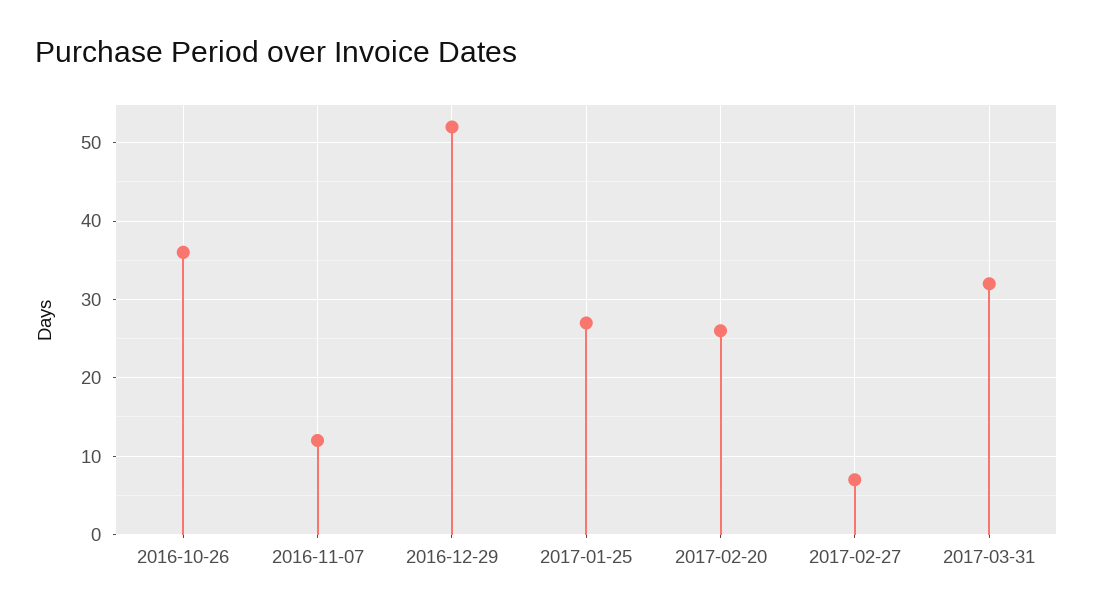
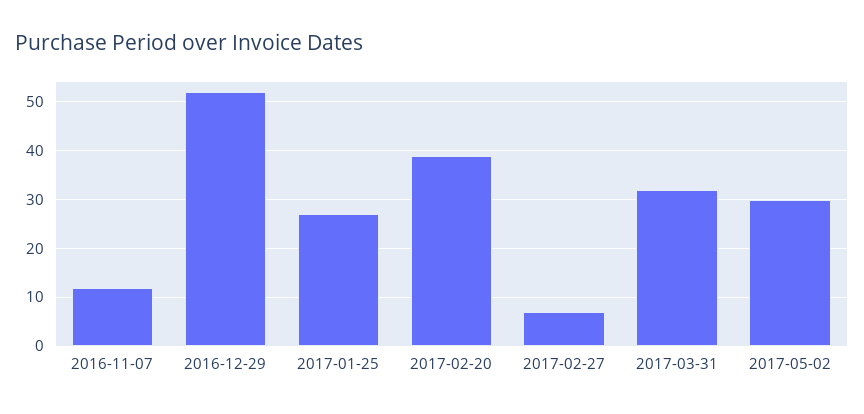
2016-10-26: 36 -> none
2017-02-20: 26 -> 40
2017-05-02: none -> 30

